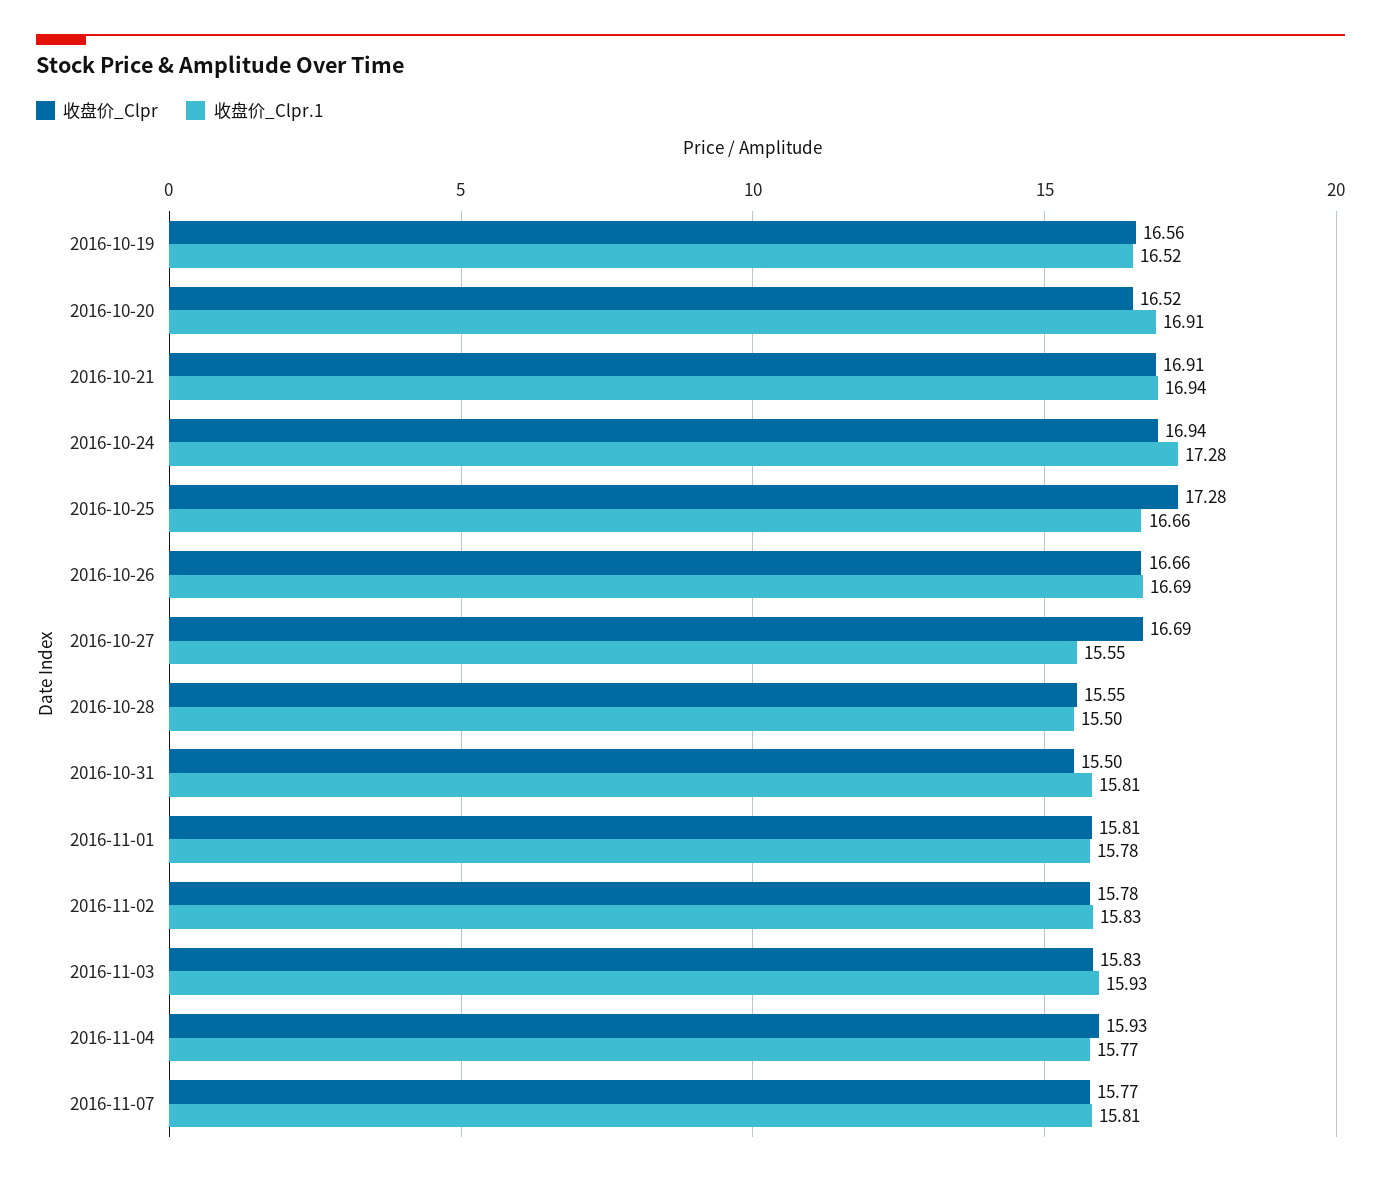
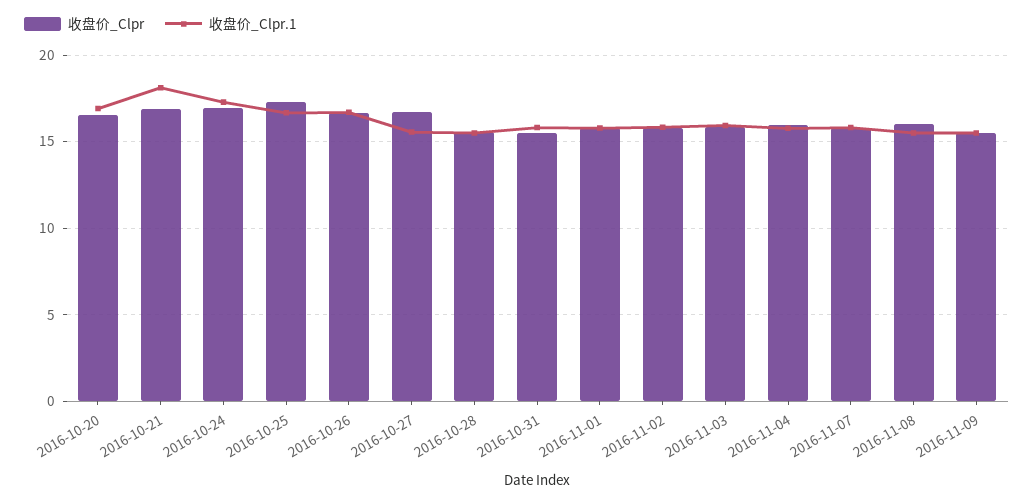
收盘价_Clpr, 2016-10-19: 16.56 -> none
收盘价_Clpr.1, 2016-10-19: 16.52 -> none
收盘价_Clpr.1, 2016-10-21: 16.94 -> 18
收盘价_Clpr, 2016-11-08: none -> 16
收盘价_Clpr.1, 2016-11-08: none -> 15.5
收盘价_Clpr, 2016-11-09: none -> 15.5
收盘价_Clpr.1, 2016-11-09: none -> 15.5

